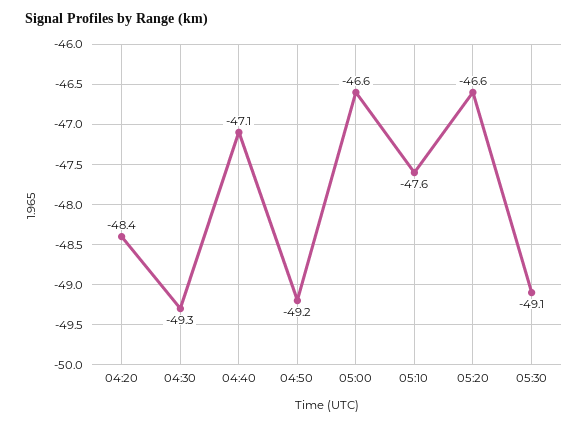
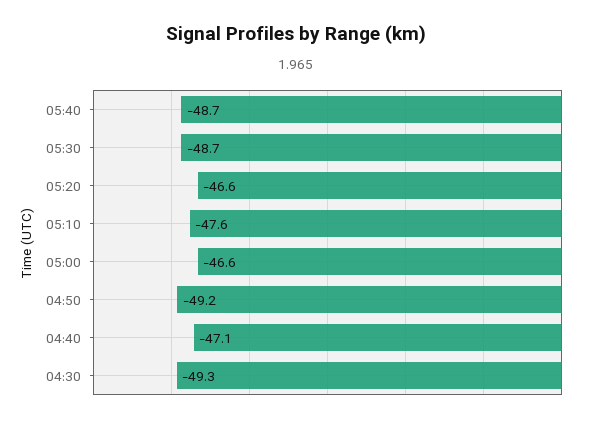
04:20: -48.4 -> none
05:30: -49.1 -> -48.7
05:40: none -> -48.7

